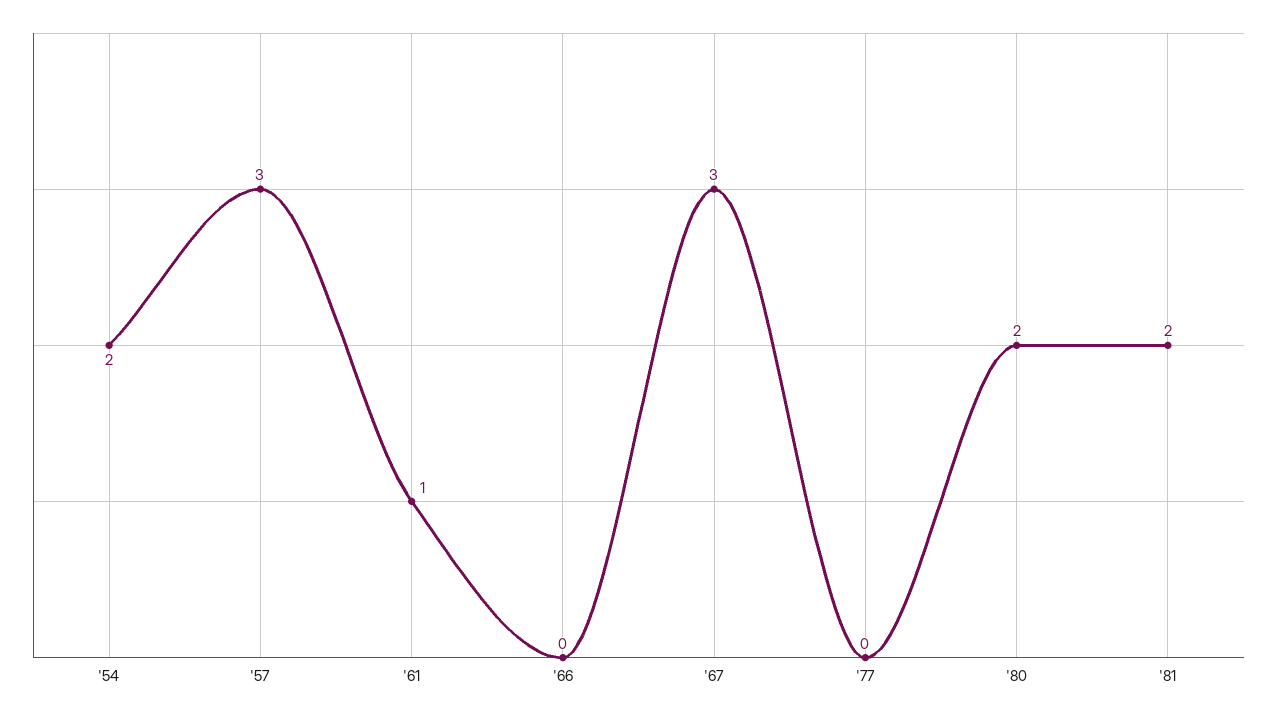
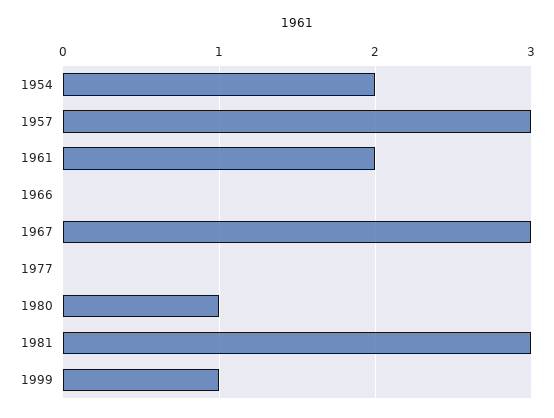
'61: 1 -> 2
'80: 2 -> 1
'81: 2 -> 3
1999: none -> 1

